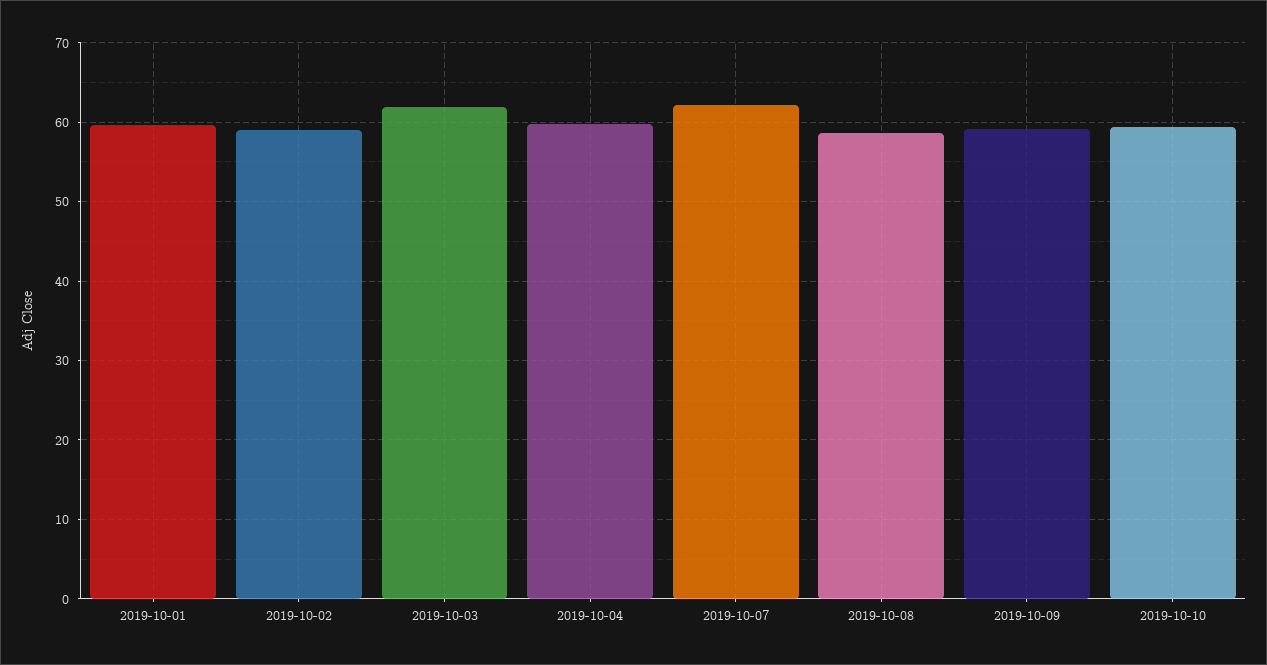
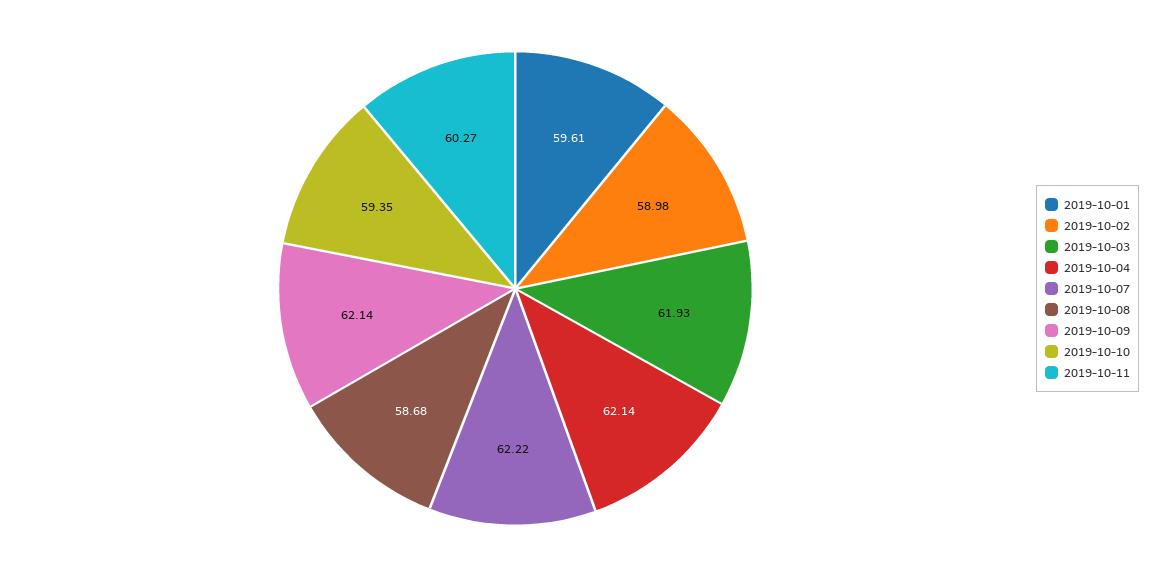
2019-10-04: 60 -> 62.14
2019-10-09: 59 -> 62.14
2019-10-11: none -> 60.27

